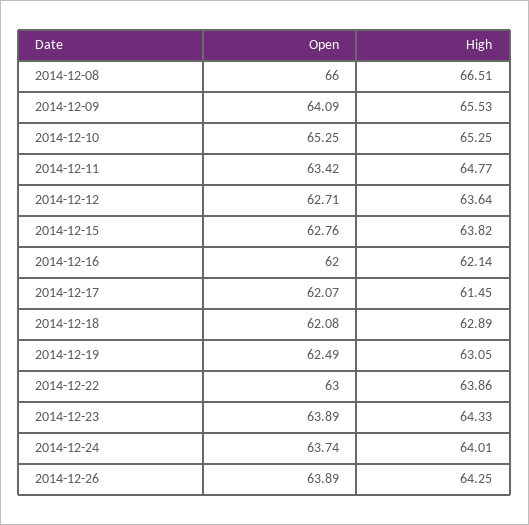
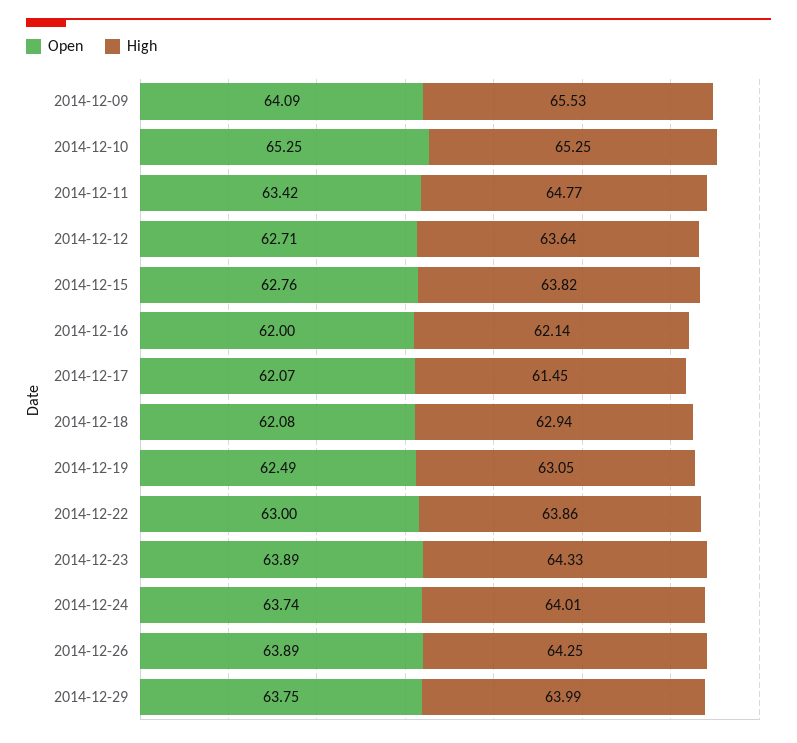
Open, 2014-12-08: 66 -> none
High, 2014-12-08: 66.51 -> none
High, 2014-12-18: 62.89 -> 62.94
Open, 2014-12-29: none -> 63.75
High, 2014-12-29: none -> 63.99

